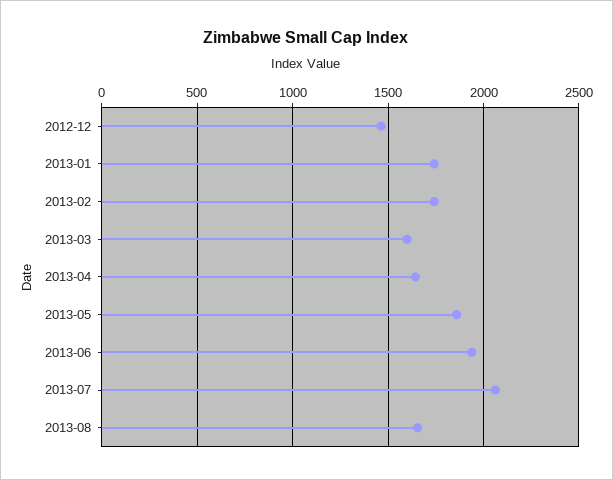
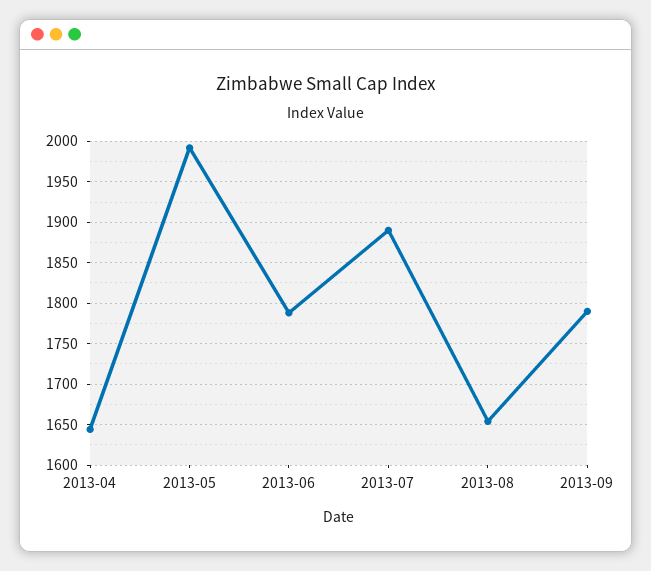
2012-12: 1450 -> none
2013-01: 1750 -> none
2013-02: 1750 -> none
2013-03: 1600 -> none
2013-05: 1850 -> 1990
2013-06: 1950 -> 1790
2013-07: 2050 -> 1890
2013-09: none -> 1790

